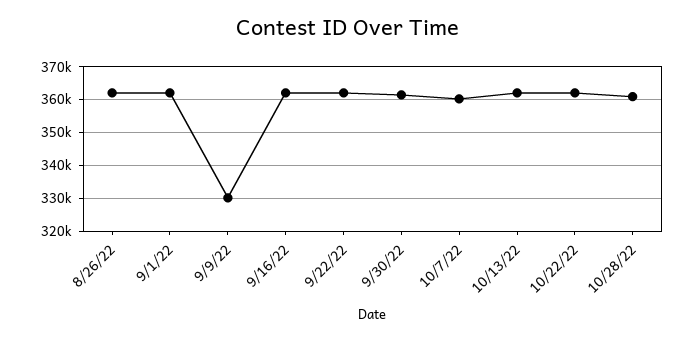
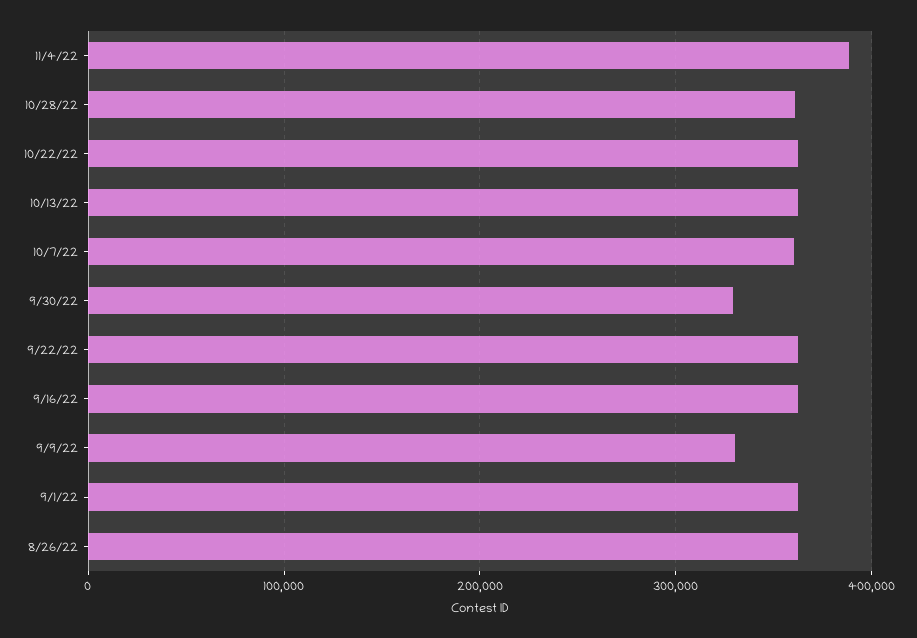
9/30/22: 362000 -> 330000
11/4/22: none -> 390000

